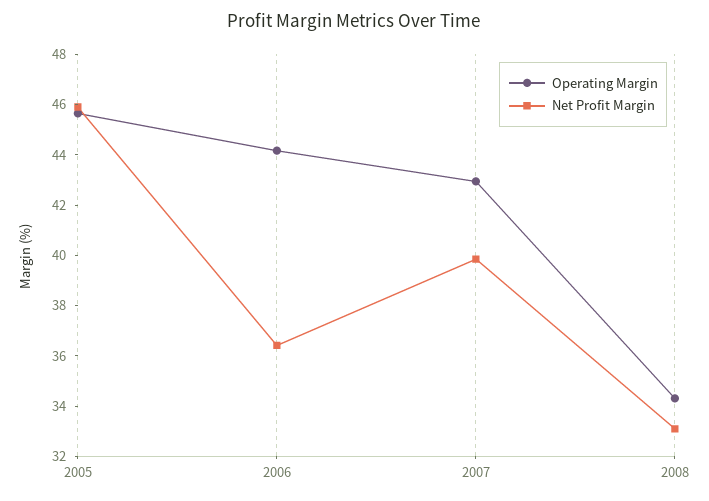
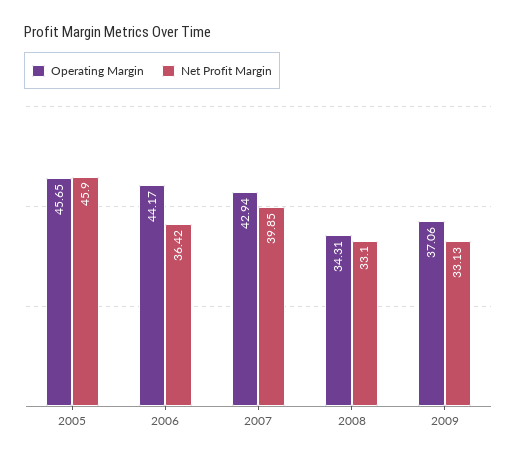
Operating Margin, 2009: none -> 37.06
Net Profit Margin, 2009: none -> 33.13

